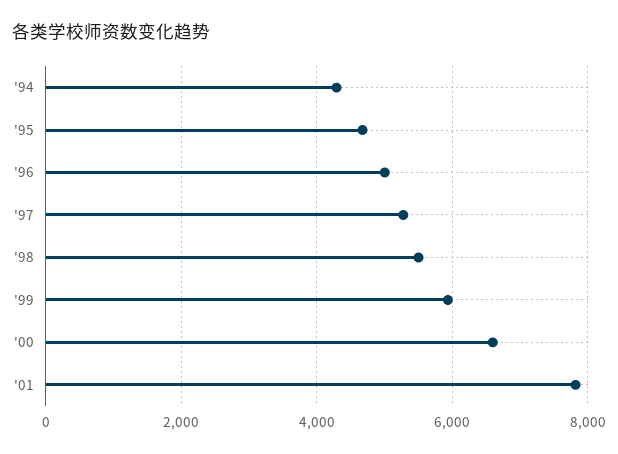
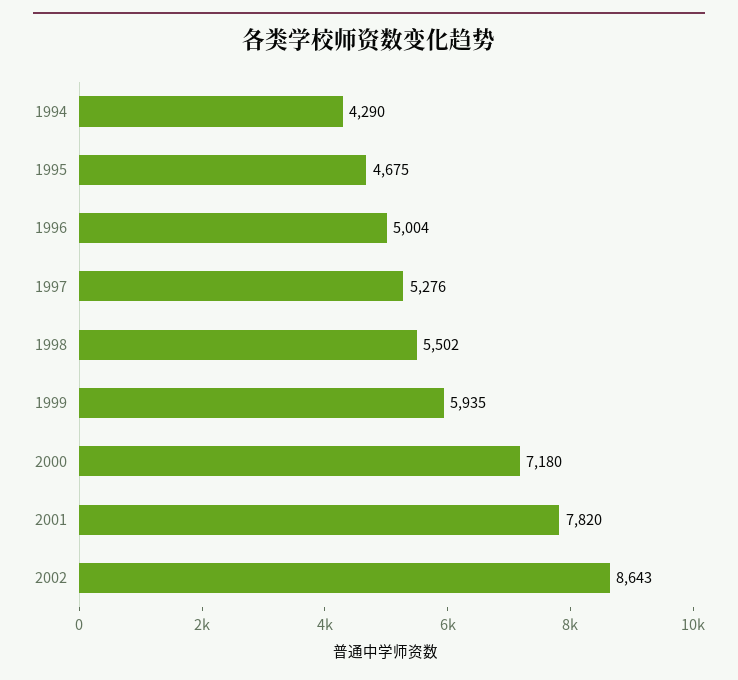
'00: 6600 -> 7180
2002: none -> 8643

